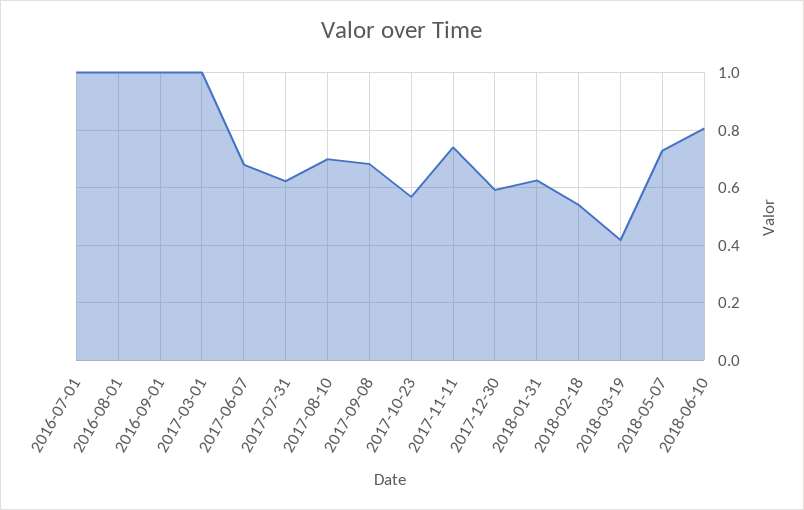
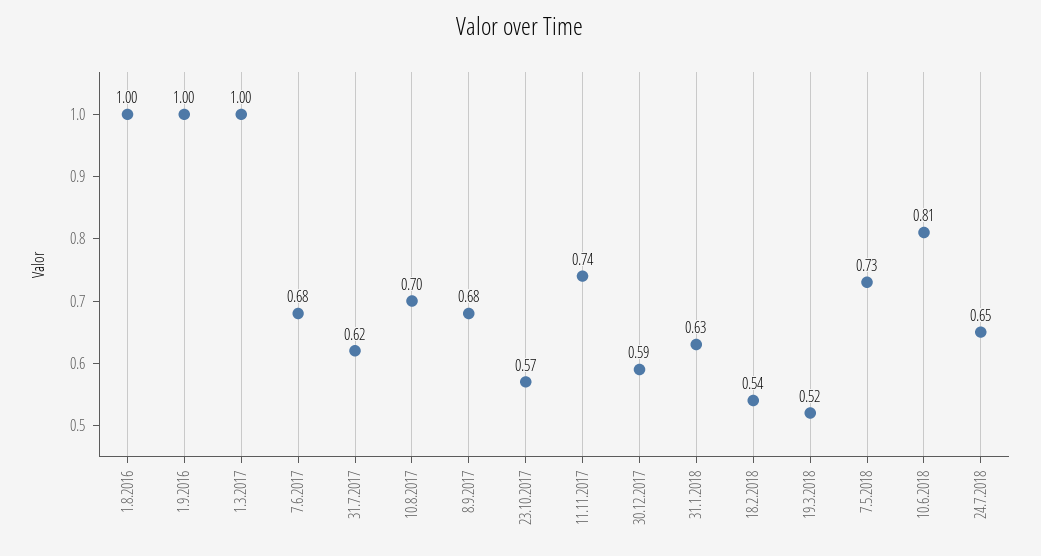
2016-07-01: 1 -> none
2018-03-19: 0.425 -> 0.52
24.7.2018: none -> 0.65

